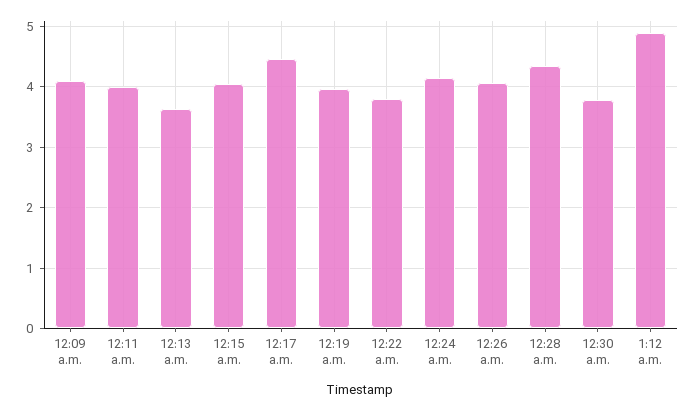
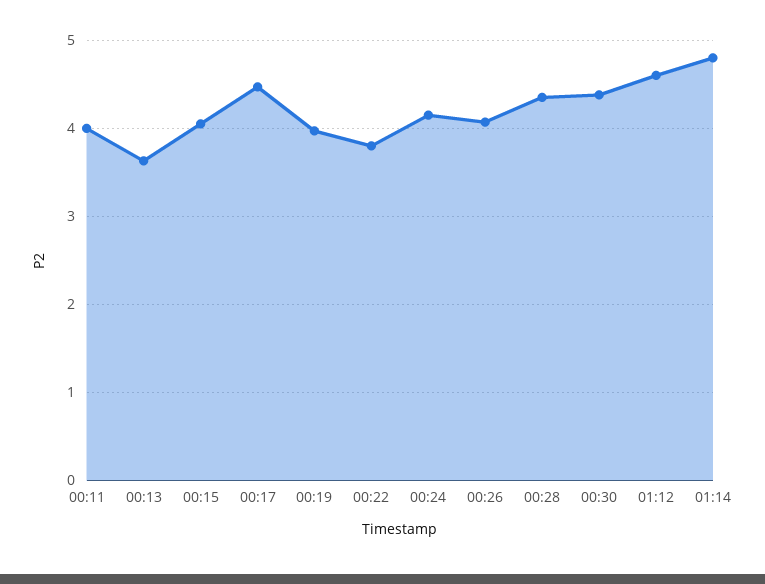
12:09 a.m.: 4.1 -> none
12:30 a.m.: 3.8 -> 4.4
1:12 a.m.: 4.9 -> 4.6
01:14: none -> 4.8

